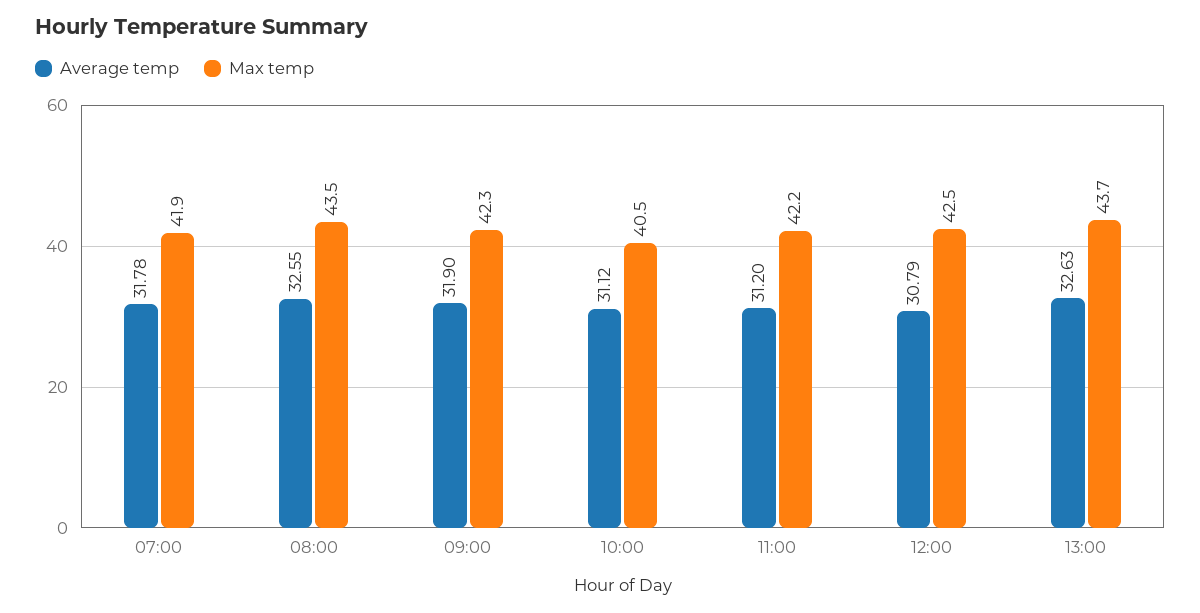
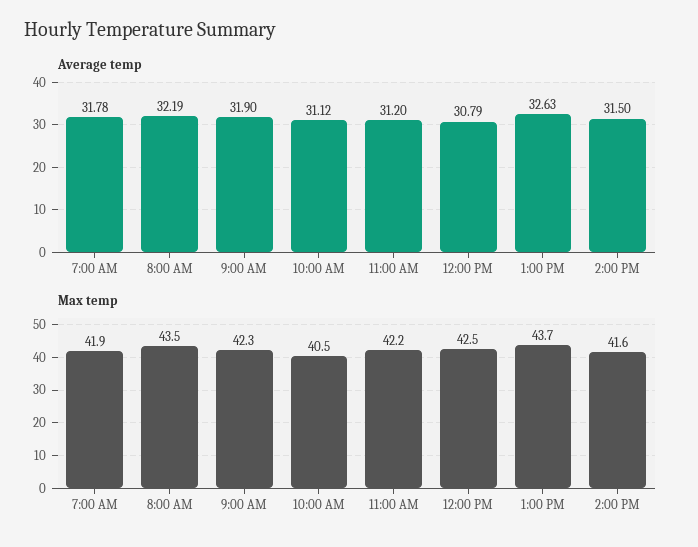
Average temp, 08:00: 32.55 -> 32.19
Average temp, 2:00 PM: none -> 31.5
Max temp, 2:00 PM: none -> 41.6

